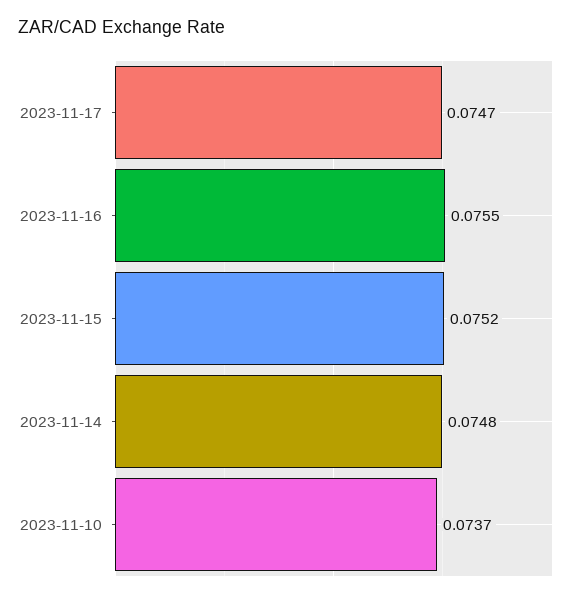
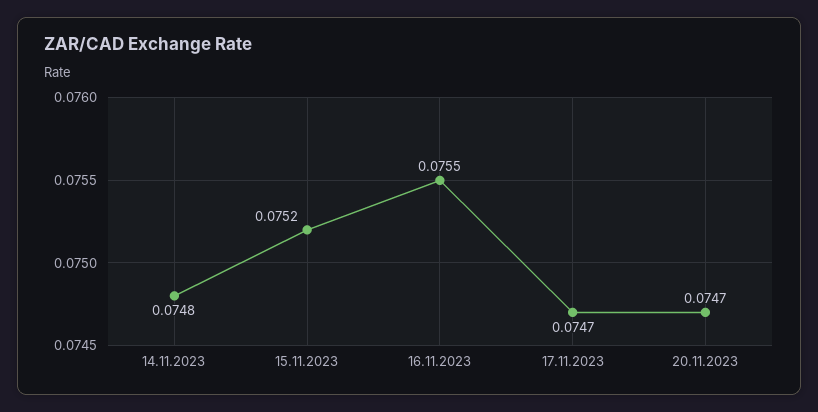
2023-11-10: 0.0737 -> none
20.11.2023: none -> 0.0747

